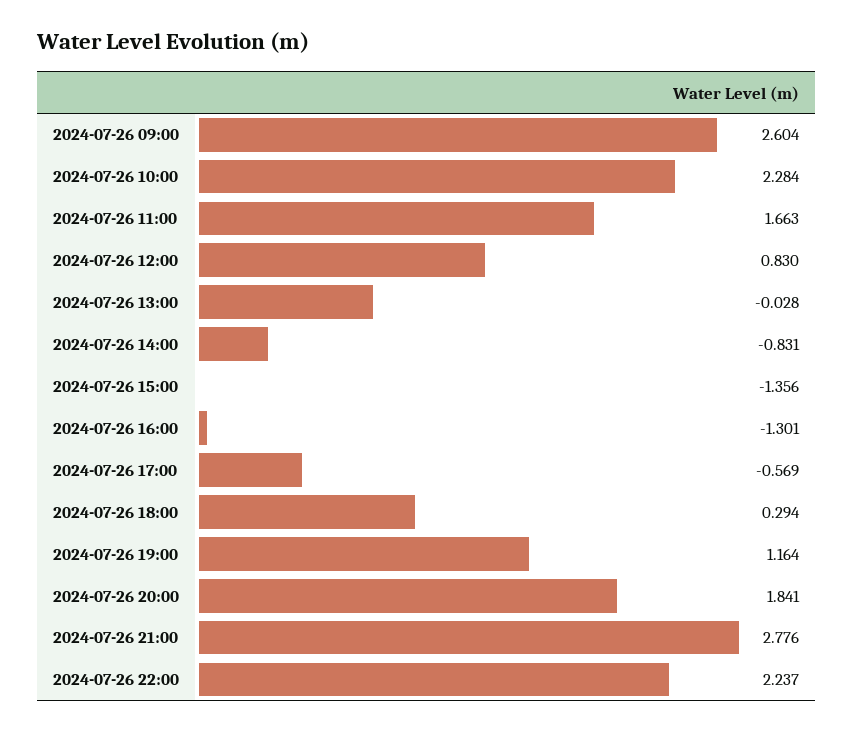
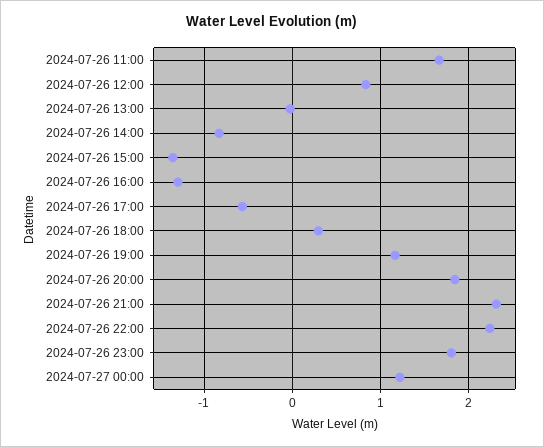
2024-07-26 09:00: 2.604 -> none
2024-07-26 10:00: 2.284 -> none
2024-07-26 21:00: 2.776 -> 2.3
2024-07-26 23:00: none -> 1.8
2024-07-27 00:00: none -> 1.2

